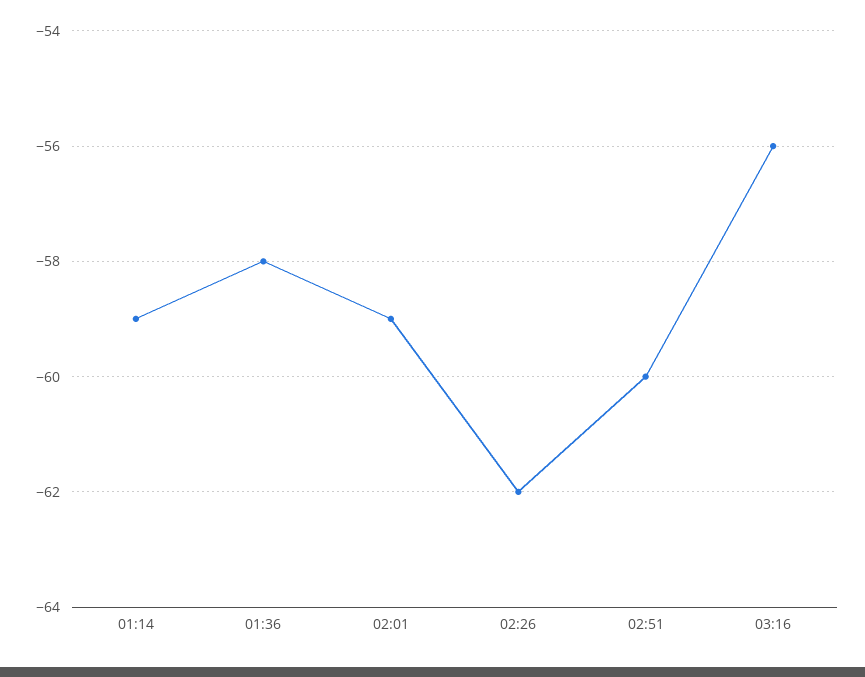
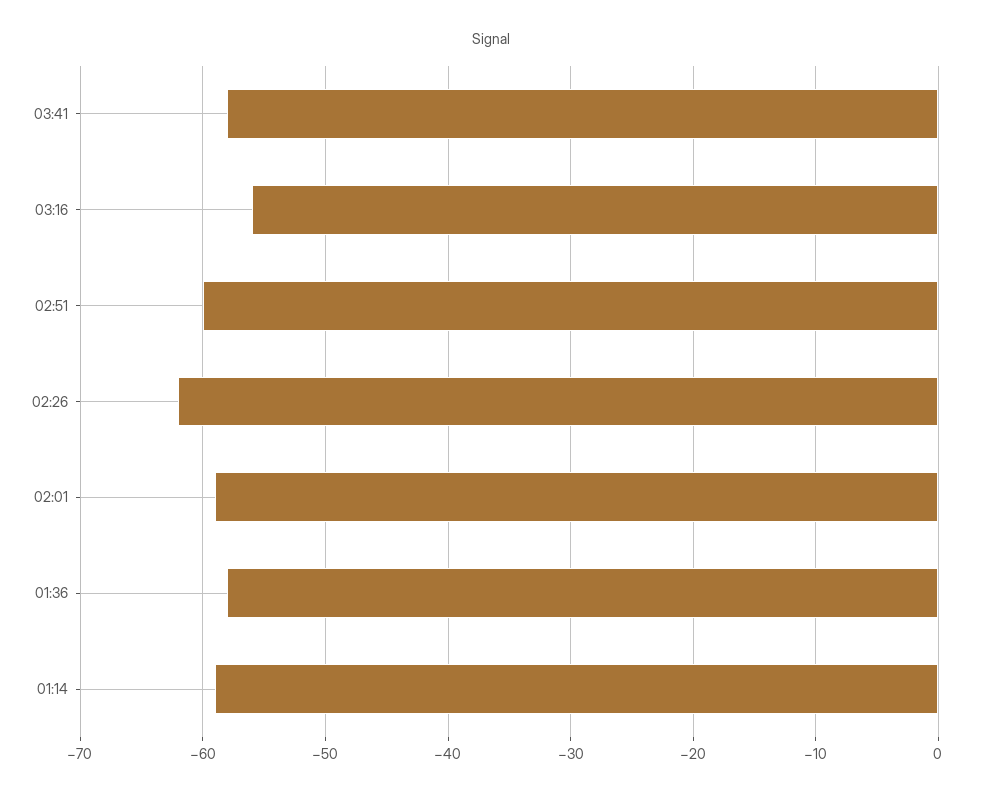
03:41: none -> -58

